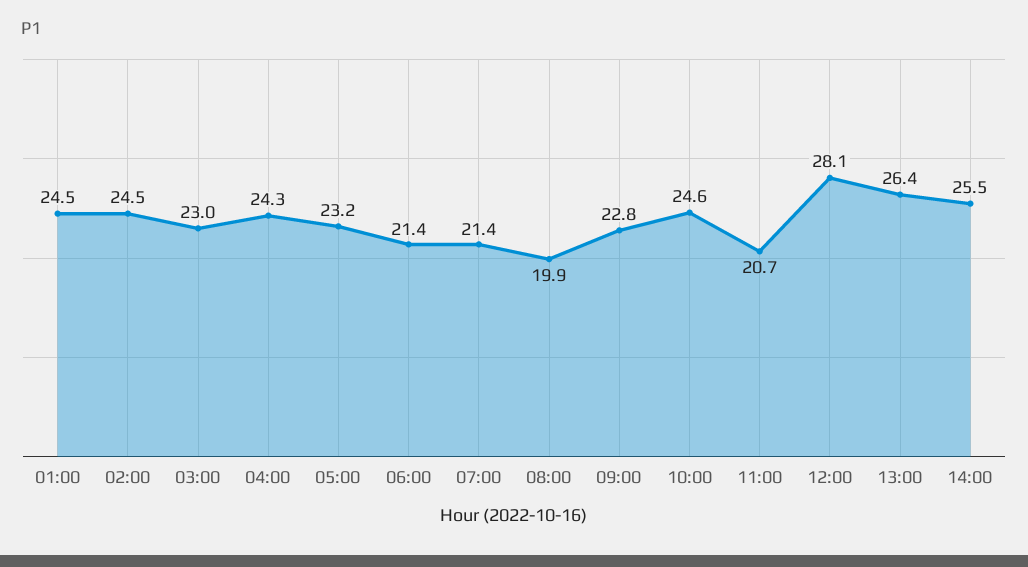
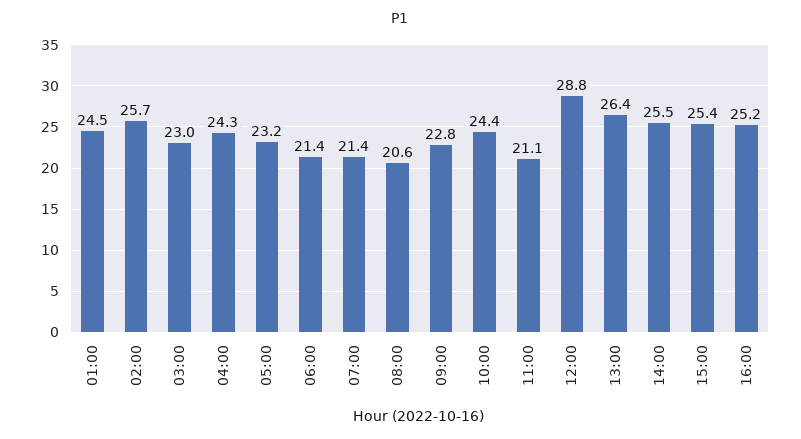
02:00: 24.5 -> 25.7
08:00: 19.9 -> 20.6
10:00: 24.6 -> 24.4
11:00: 20.7 -> 21.1
12:00: 28.1 -> 28.8
15:00: none -> 25.4
16:00: none -> 25.2

